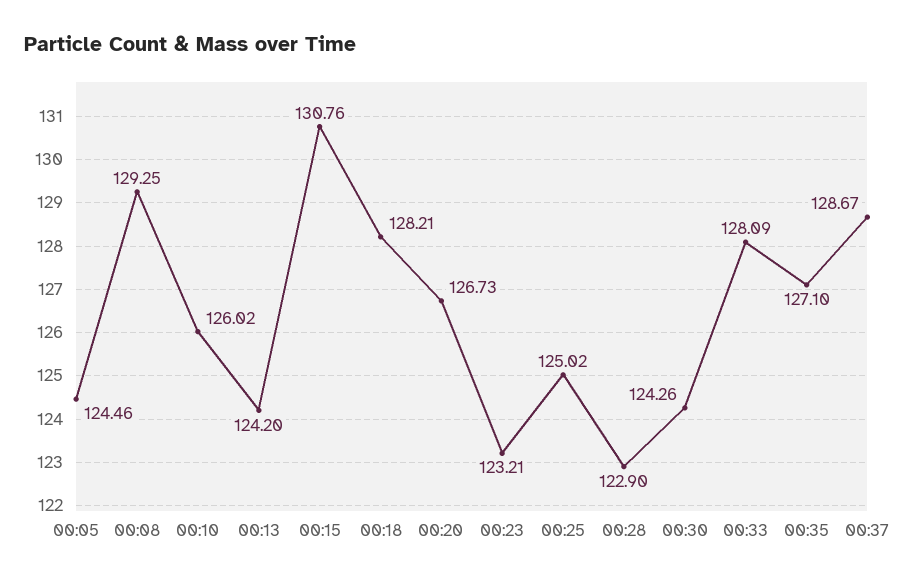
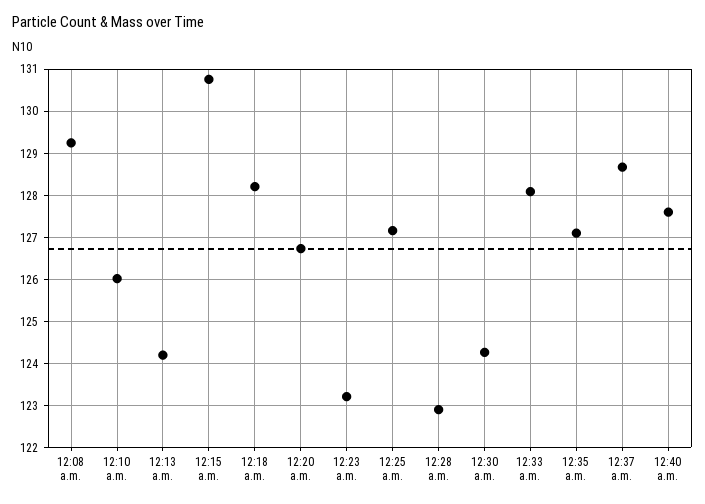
00:05: 124.46 -> none
00:25: 125.02 -> 127.2
12:40 a.m.: none -> 127.6

